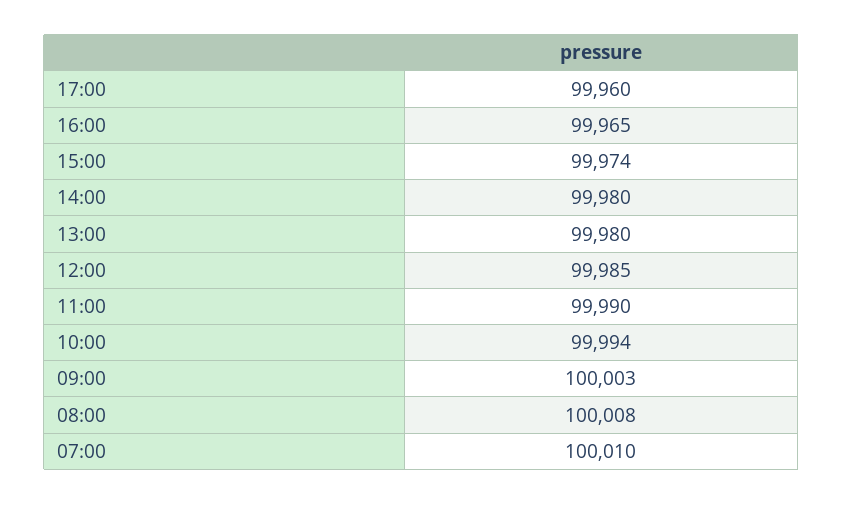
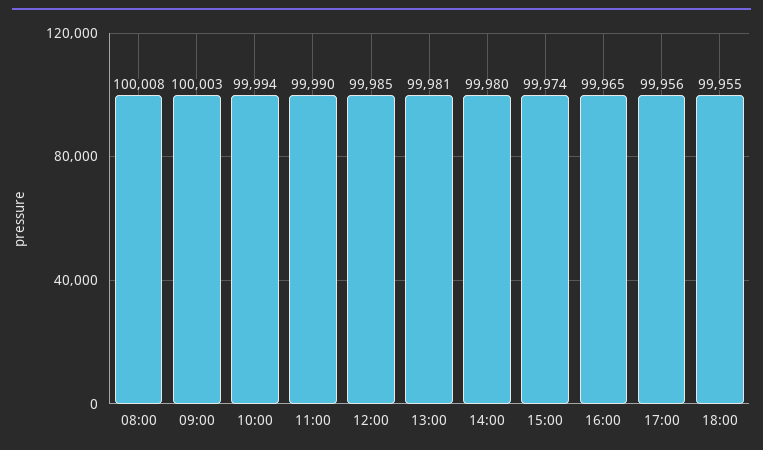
17:00: 99960 -> 99956
13:00: 99980 -> 99981
07:00: 100010 -> none
18:00: none -> 99955

